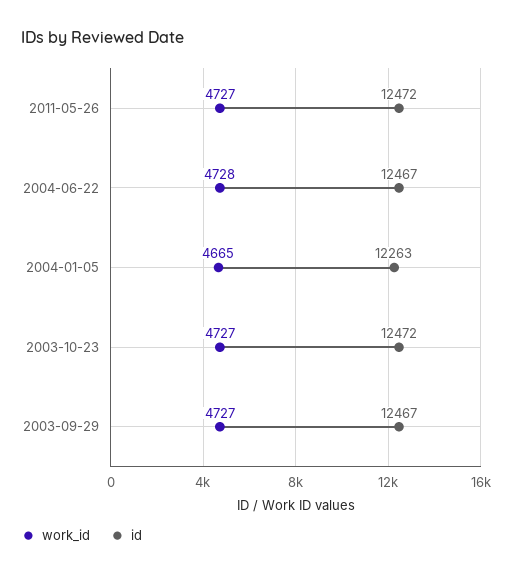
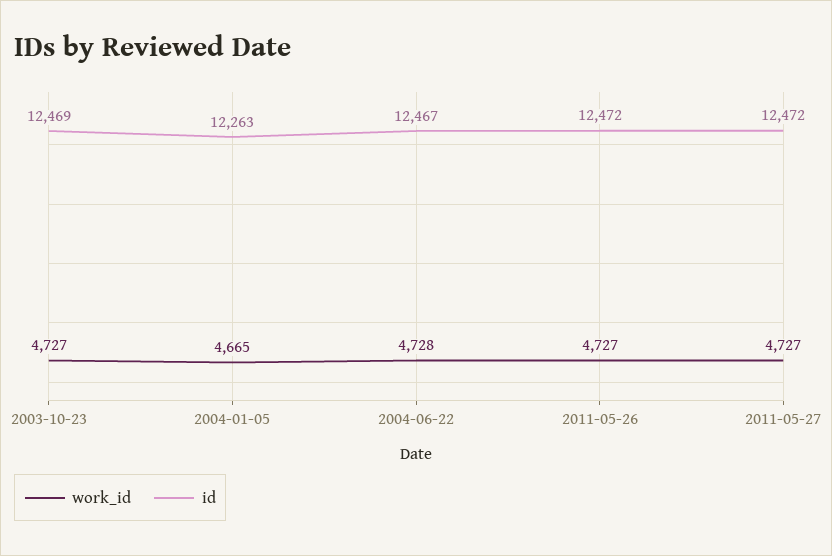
id, 2003-10-23: 12472 -> 12469
work_id, 2003-09-29: 4727 -> none
id, 2003-09-29: 12467 -> none
work_id, 2011-05-27: none -> 4727
id, 2011-05-27: none -> 12472

